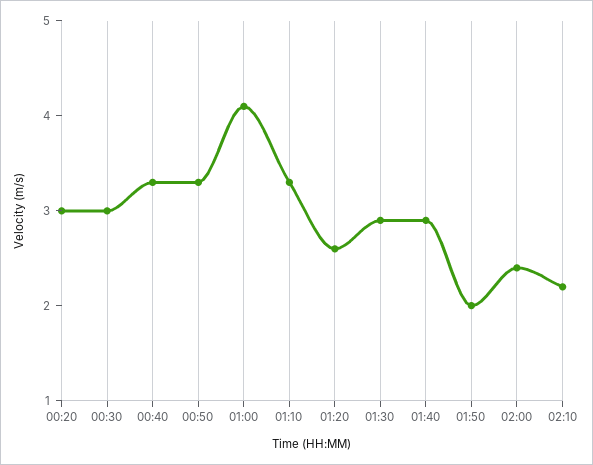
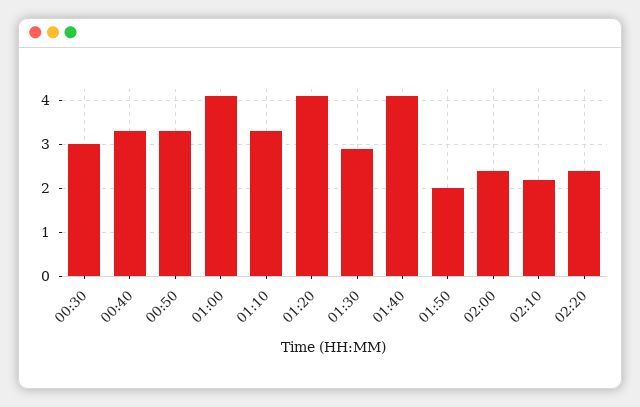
00:20: 3 -> none
01:20: 2.6 -> 4
01:40: 2.9 -> 4
02:20: none -> 2.5

